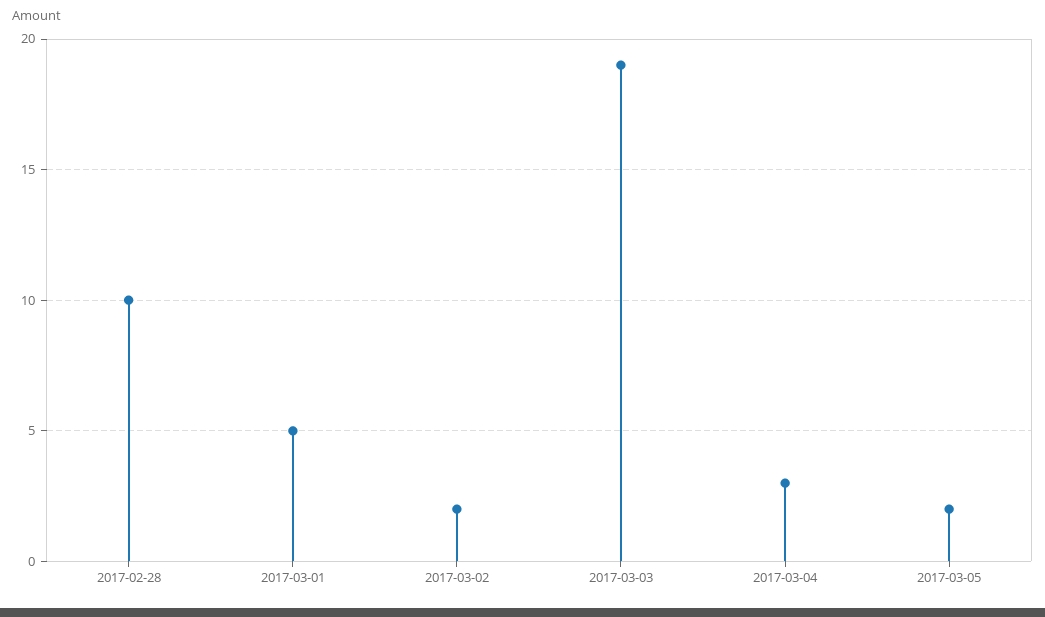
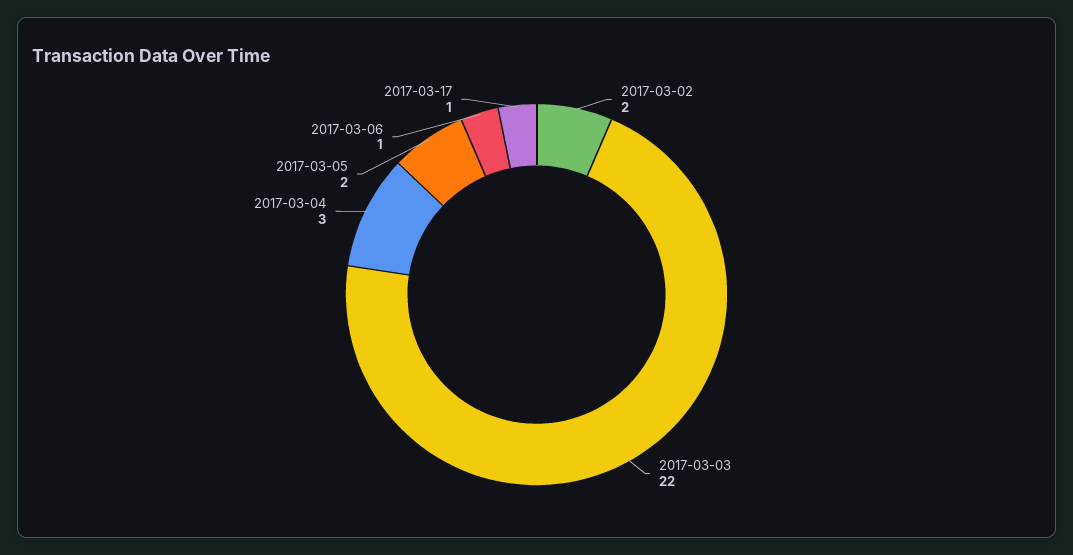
2017-02-28: 10 -> none
2017-03-01: 5 -> none
2017-03-03: 19 -> 22
2017-03-06: none -> 1
2017-03-17: none -> 1

